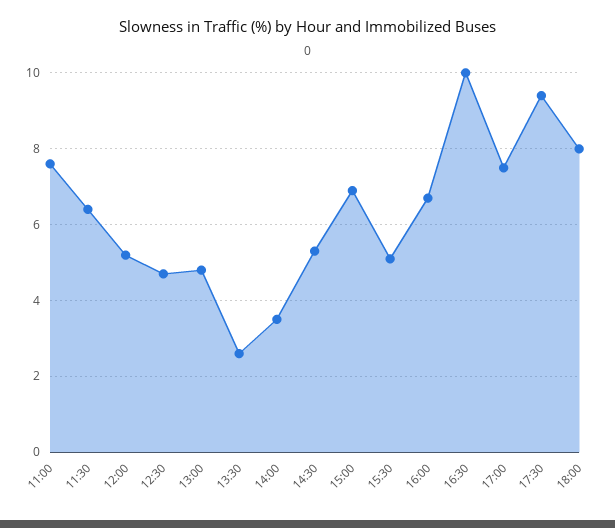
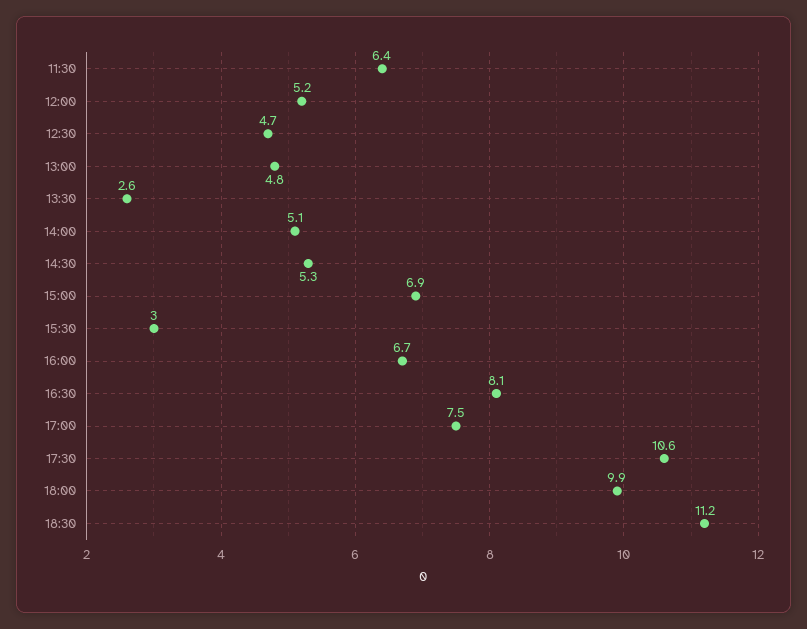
11:00: 7.5 -> none
14:00: 3.5 -> 5.1
15:30: 5 -> 3
16:30: 10 -> 8.1
17:30: 9.5 -> 10.6
18:00: 8 -> 9.9
18:30: none -> 11.2

